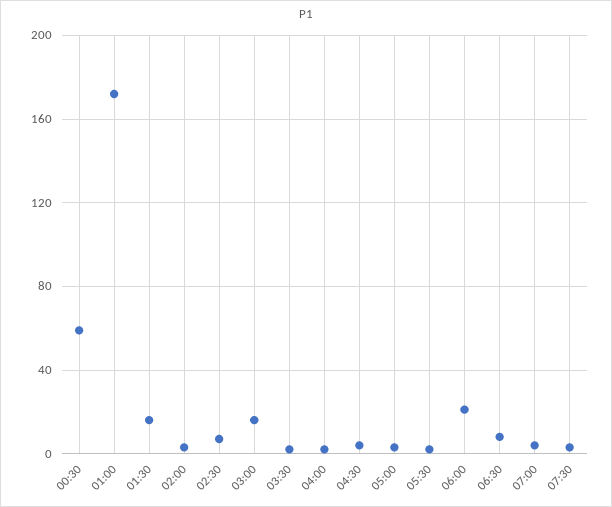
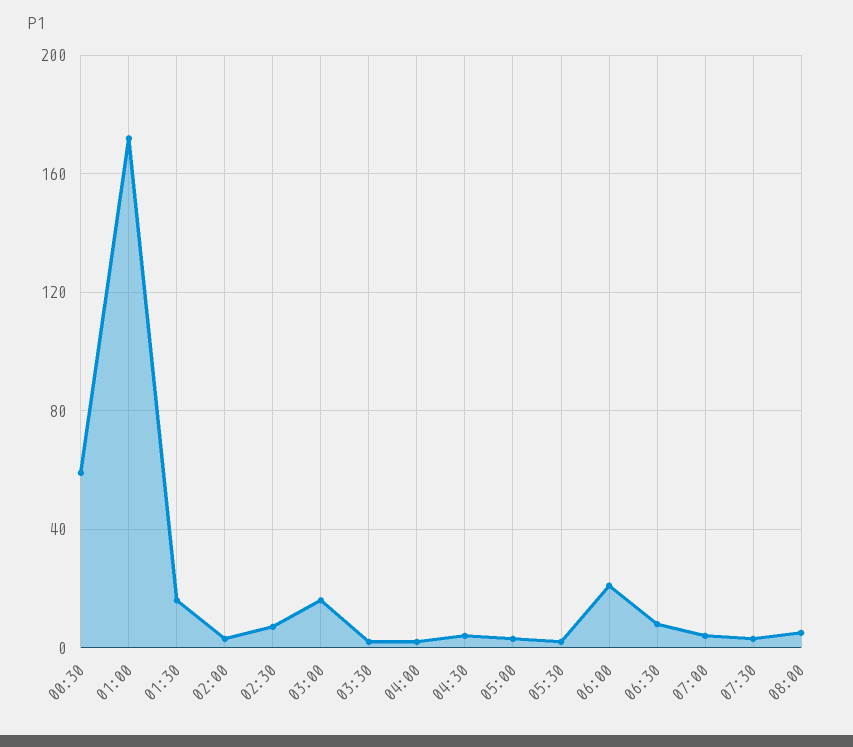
08:00: none -> 5

